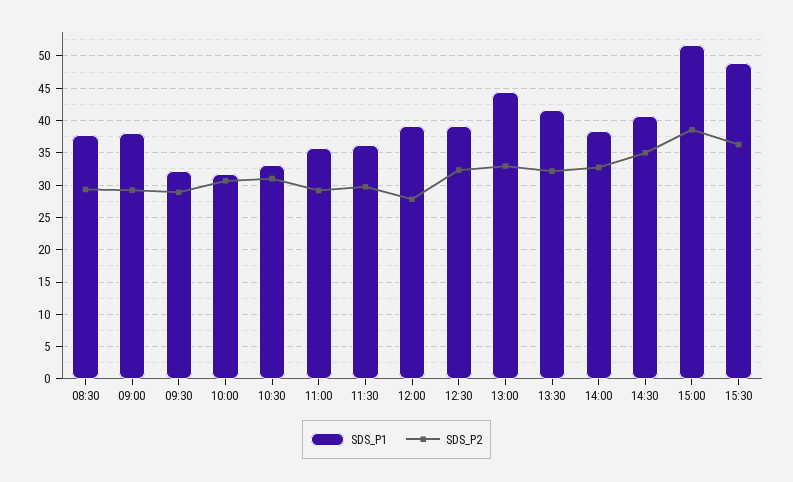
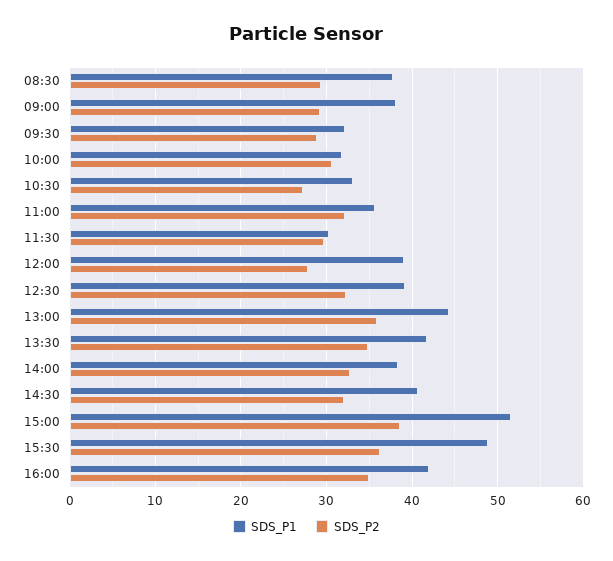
SDS_P2, 10:30: 31 -> 27
SDS_P2, 11:00: 29 -> 32
SDS_P1, 11:30: 36 -> 30
SDS_P2, 13:00: 33 -> 36
SDS_P2, 13:30: 32 -> 35
SDS_P2, 14:30: 35 -> 32
SDS_P1, 16:00: none -> 42
SDS_P2, 16:00: none -> 35

